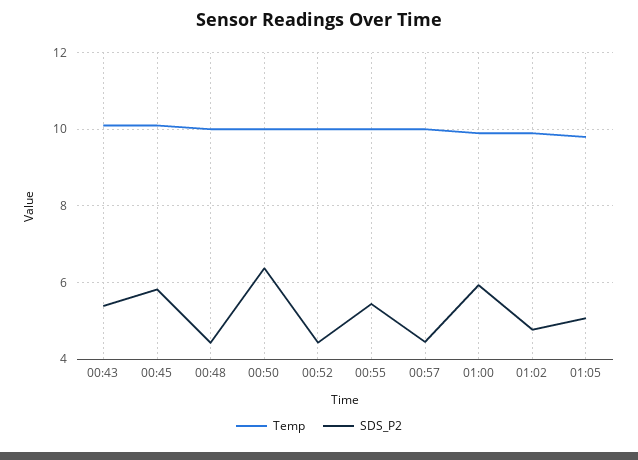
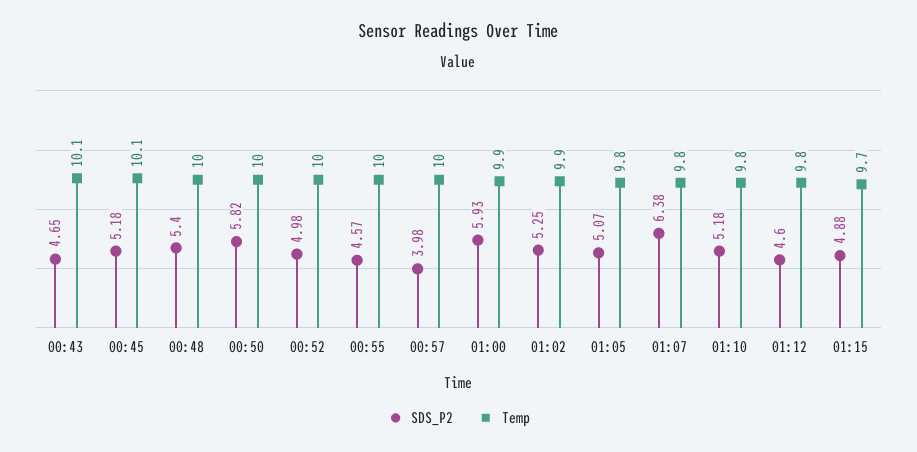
SDS_P2, 00:43: 5.4 -> 4.65
SDS_P2, 00:45: 5.8 -> 5.18
SDS_P2, 00:48: 4.4 -> 5.4
SDS_P2, 00:50: 6.4 -> 5.82
SDS_P2, 00:52: 4.4 -> 4.98
SDS_P2, 00:55: 5.4 -> 4.57
SDS_P2, 00:57: 4.4 -> 3.98
SDS_P2, 01:02: 4.8 -> 5.25
SDS_P2, 01:07: none -> 6.38
Temp, 01:07: none -> 9.8
SDS_P2, 01:10: none -> 5.18
Temp, 01:10: none -> 9.8
SDS_P2, 01:12: none -> 4.6
Temp, 01:12: none -> 9.8
SDS_P2, 01:15: none -> 4.88
Temp, 01:15: none -> 9.7

